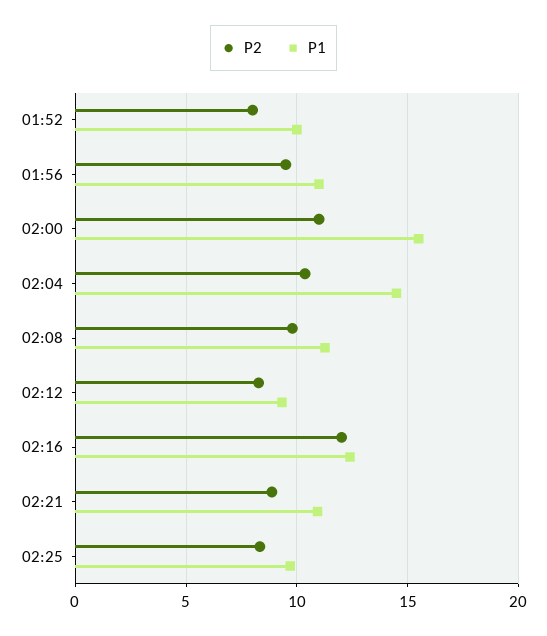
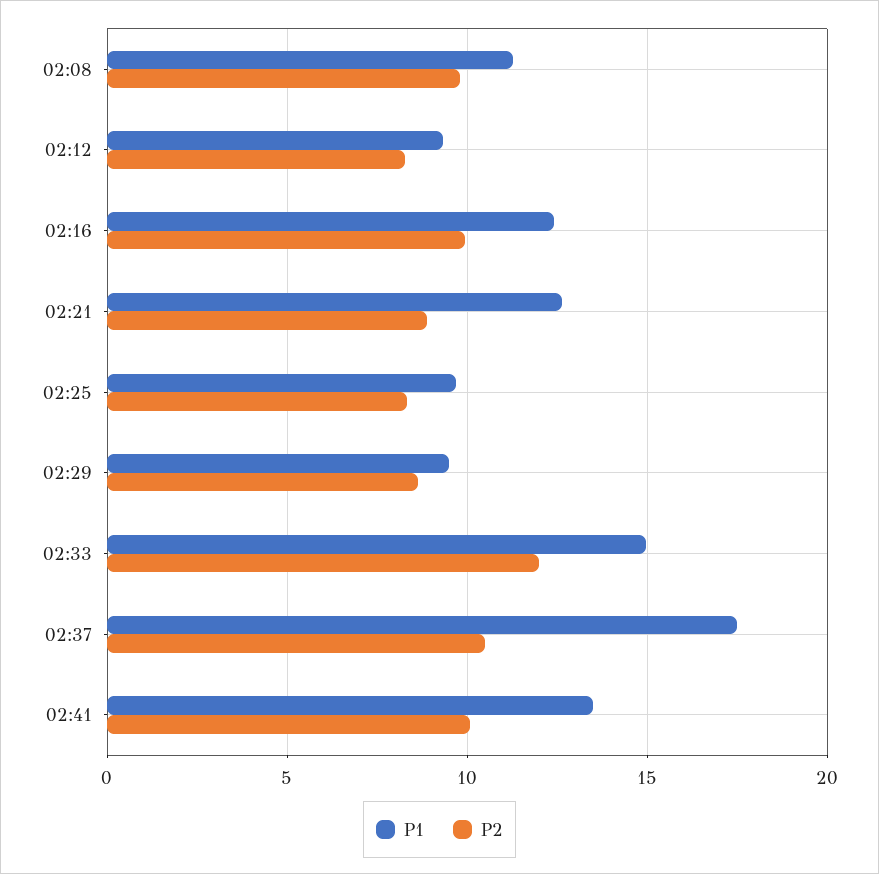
P2, 01:52: 8 -> none
P1, 01:52: 10 -> none
P2, 01:56: 9.5 -> none
P1, 01:56: 11 -> none
P2, 02:00: 11 -> none
P1, 02:00: 15.5 -> none
P2, 02:04: 10.5 -> none
P1, 02:04: 14.5 -> none
P2, 02:16: 12 -> 10
P1, 02:21: 11 -> 12.5
P1, 02:29: none -> 9.5
P2, 02:29: none -> 8.5
P1, 02:33: none -> 15
P2, 02:33: none -> 12
P1, 02:37: none -> 17.5
P2, 02:37: none -> 10.5
P1, 02:41: none -> 13.5
P2, 02:41: none -> 10

